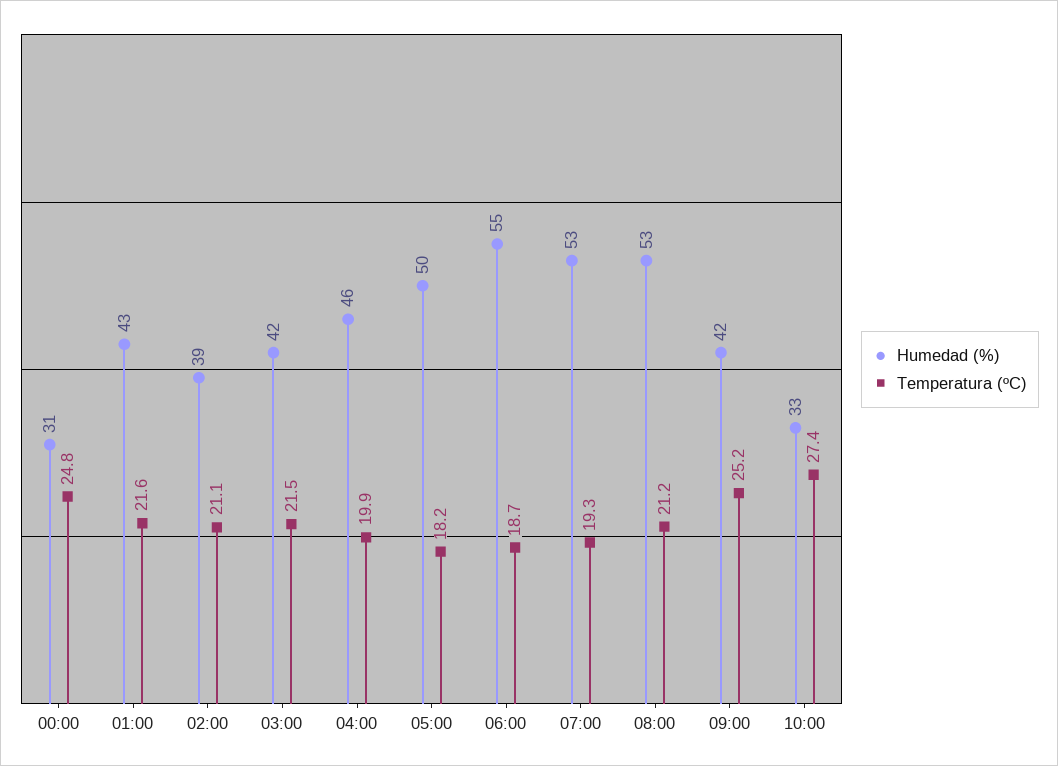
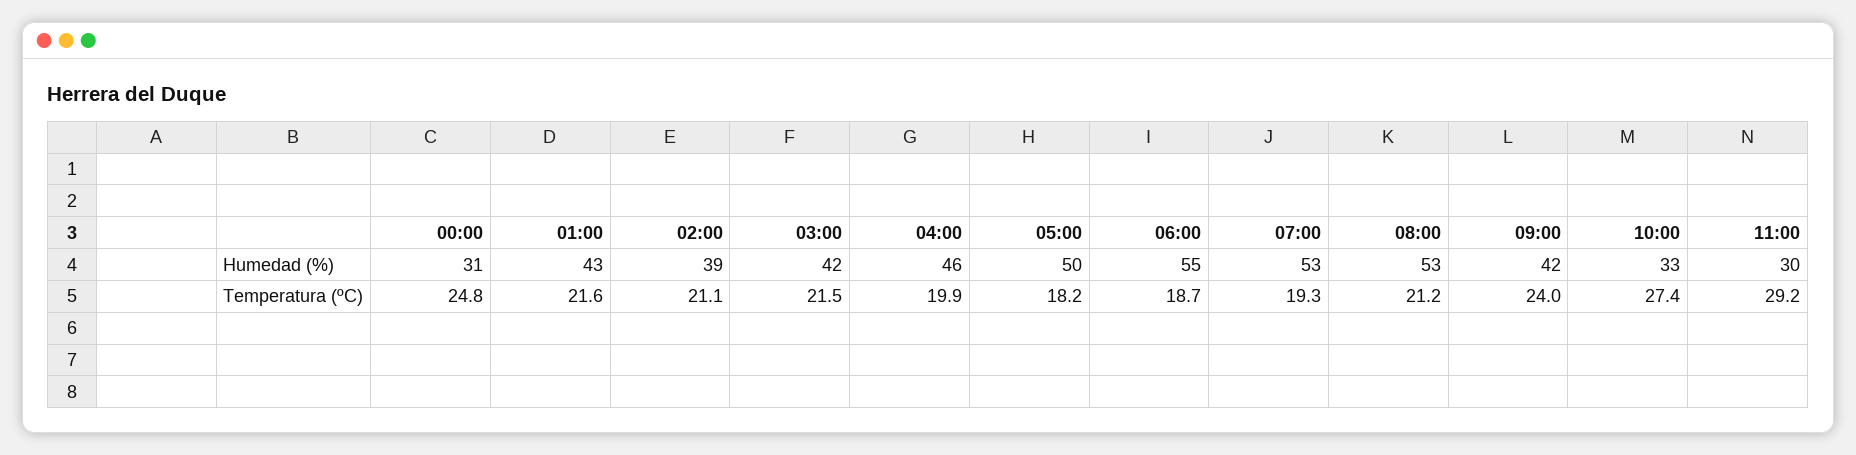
Temperatura (ºC), 09:00: 25.2 -> 24
Humedad (%), 11:00: none -> 30
Temperatura (ºC), 11:00: none -> 29.2

